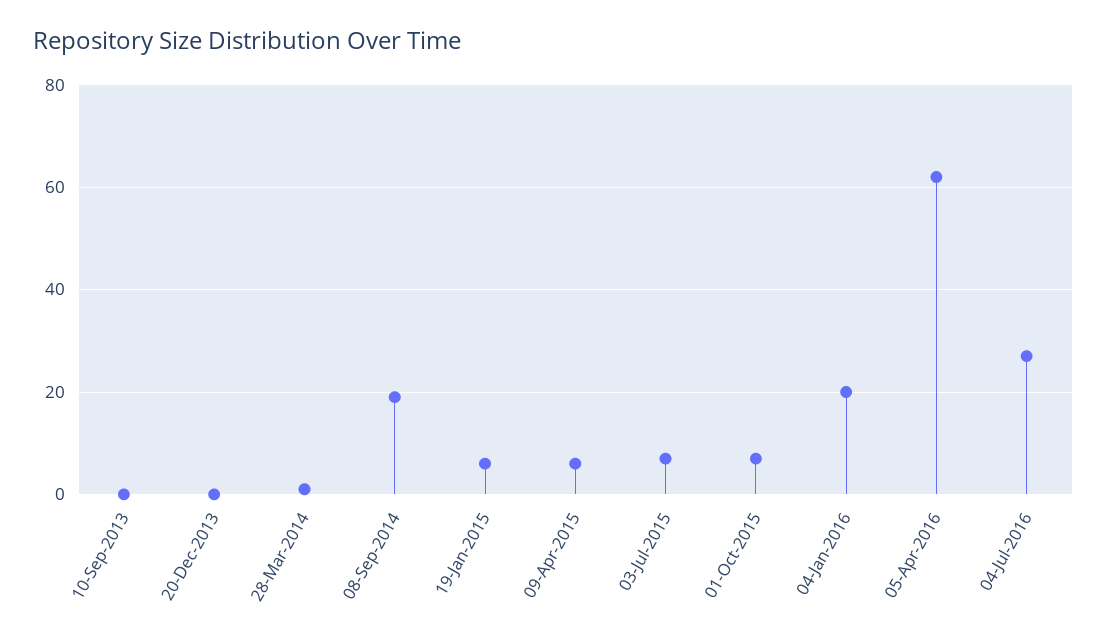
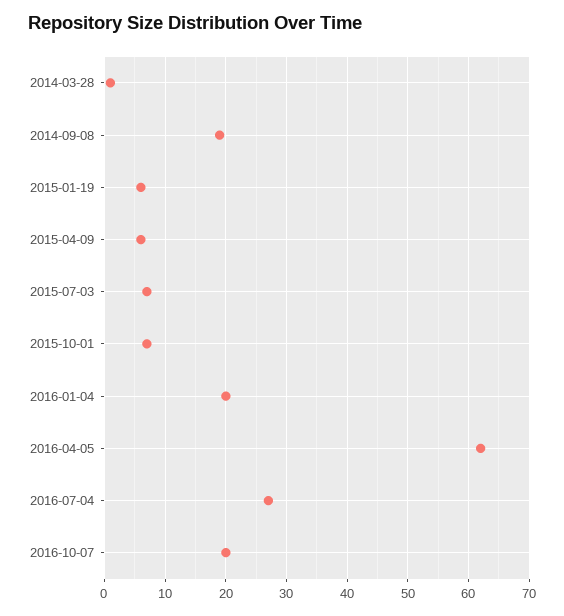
10-Sep-2013: 0 -> none
20-Dec-2013: 0 -> none
2016-10-07: none -> 20

